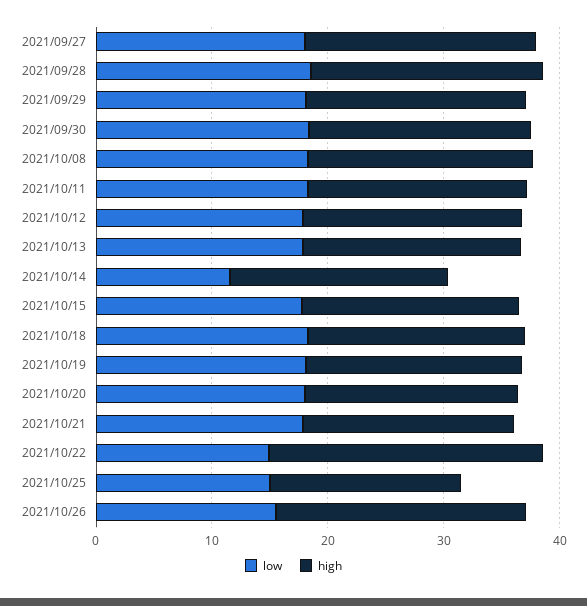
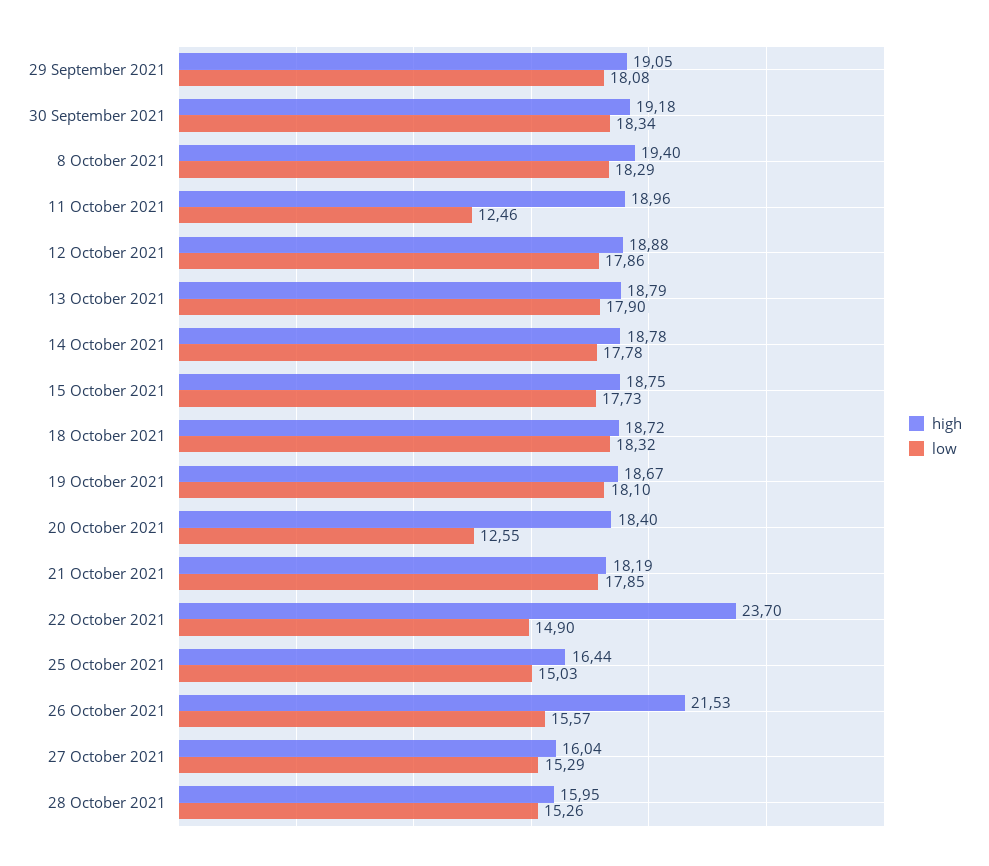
low, 2021/09/27: 18 -> none
high, 2021/09/27: 20 -> none
low, 2021/09/28: 18 -> none
high, 2021/09/28: 20 -> none
low, 2021/10/11: 18 -> 12.46
low, 2021/10/14: 12 -> 17.78
low, 2021/10/20: 18 -> 12.55
high, 27 October 2021: none -> 16.04
low, 27 October 2021: none -> 15.29
high, 28 October 2021: none -> 15.95
low, 28 October 2021: none -> 15.26

